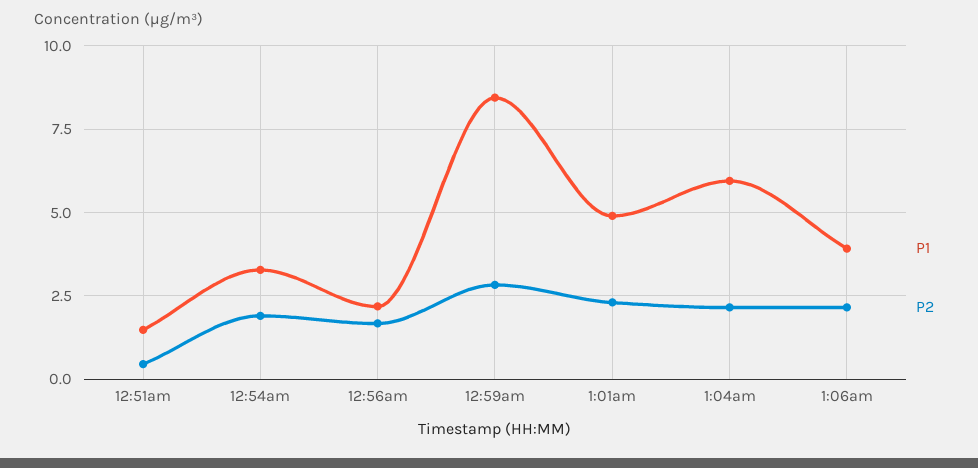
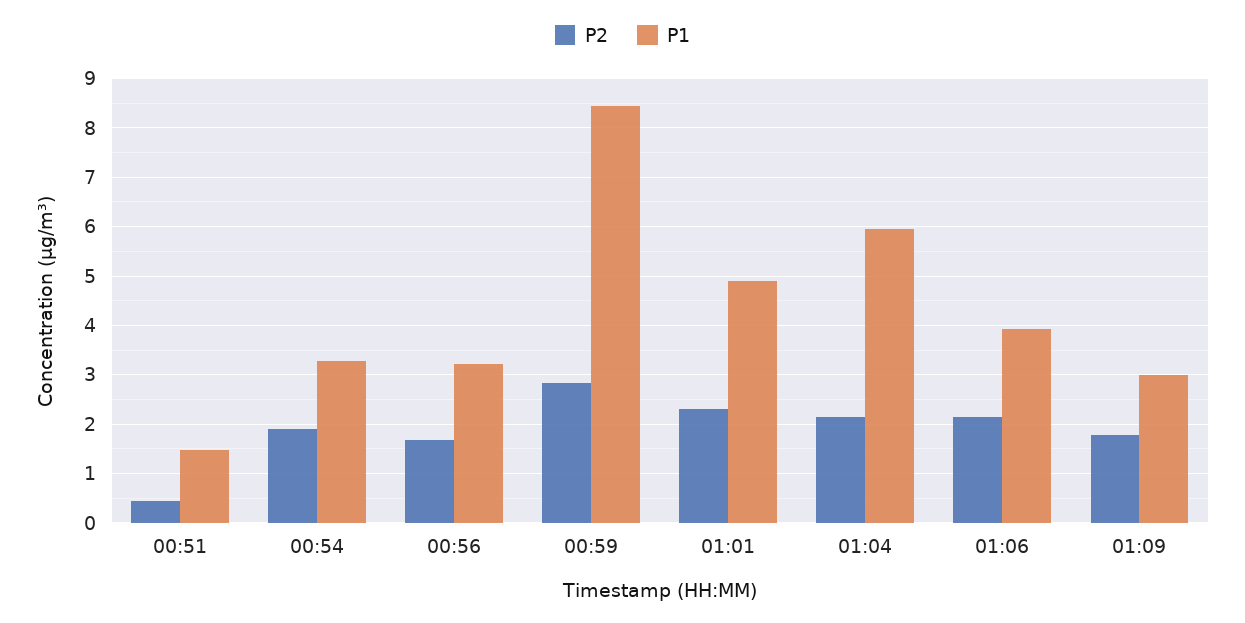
P1, 12:56am: 2.25 -> 3.2
P2, 01:09: none -> 1.8
P1, 01:09: none -> 3

